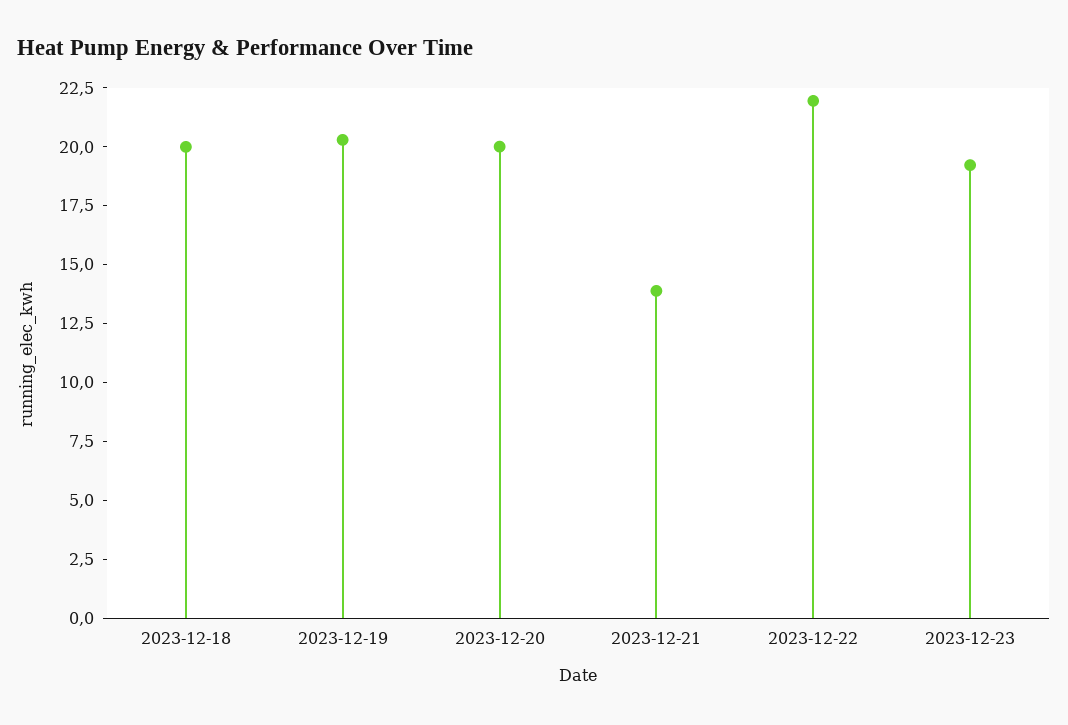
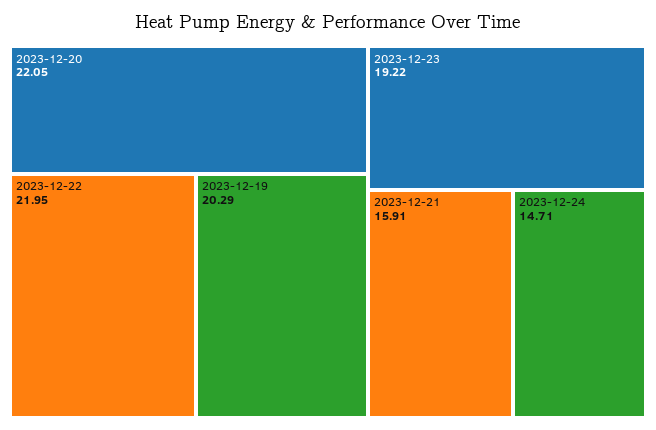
2023-12-18: 20 -> none
2023-12-20: 20 -> 22.05
2023-12-21: 14 -> 15.91
2023-12-24: none -> 14.71

